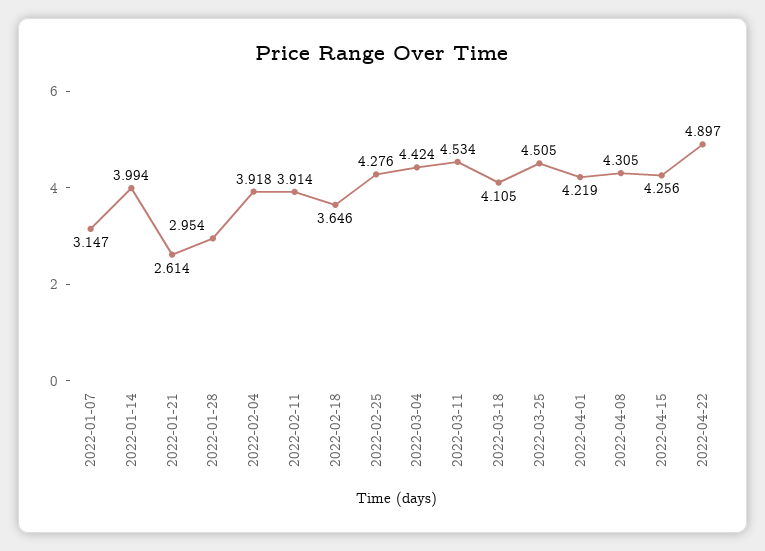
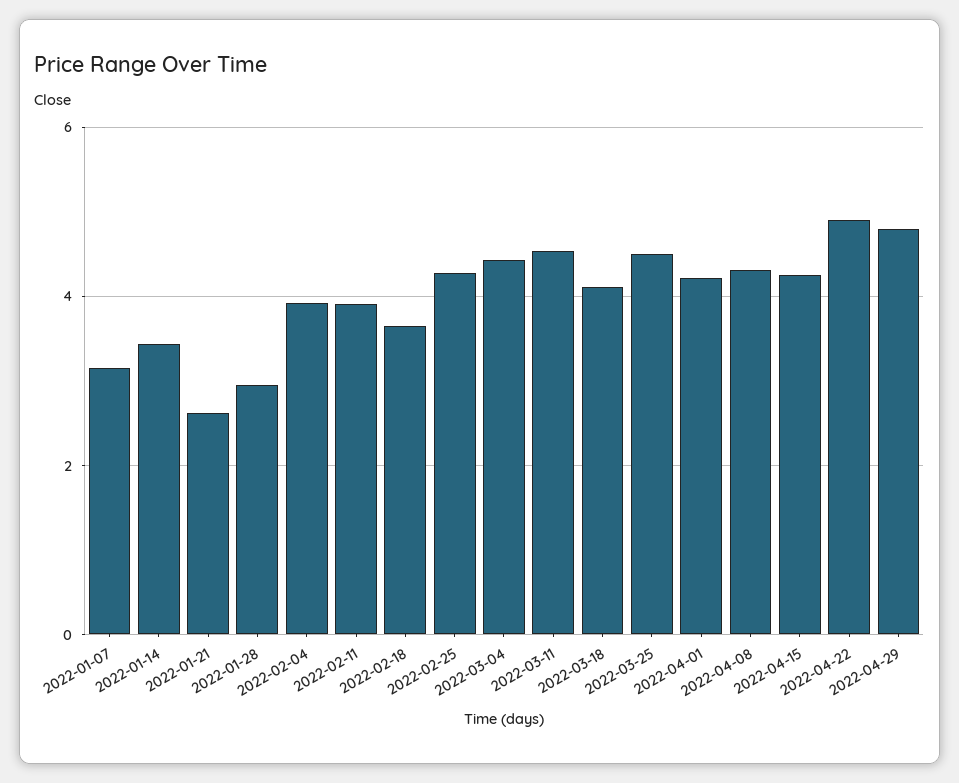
2022-01-14: 3.994 -> 3.4
2022-04-29: none -> 4.8

